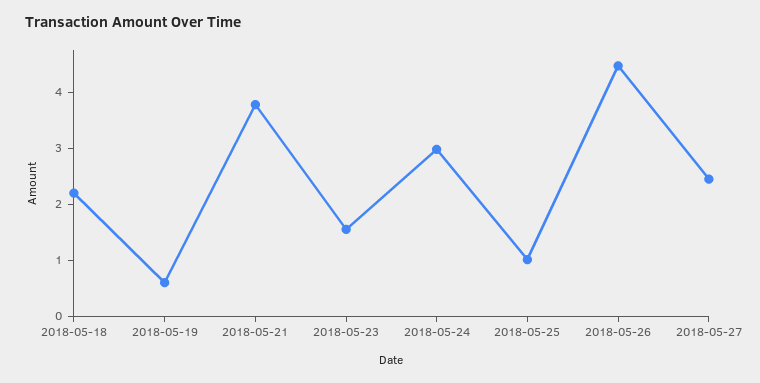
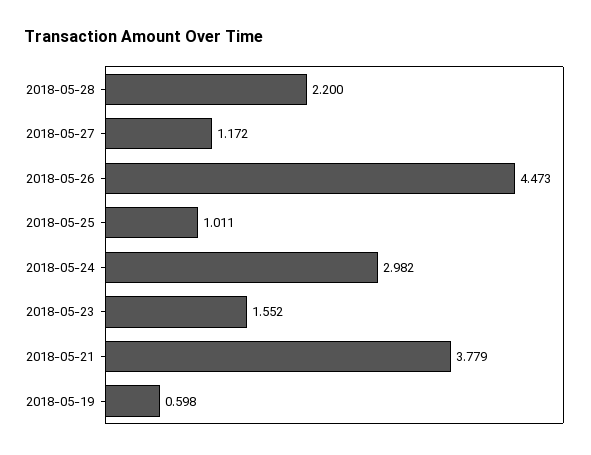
2018-05-18: 2.2 -> none
2018-05-27: 2.4 -> 1.172
2018-05-28: none -> 2.2

